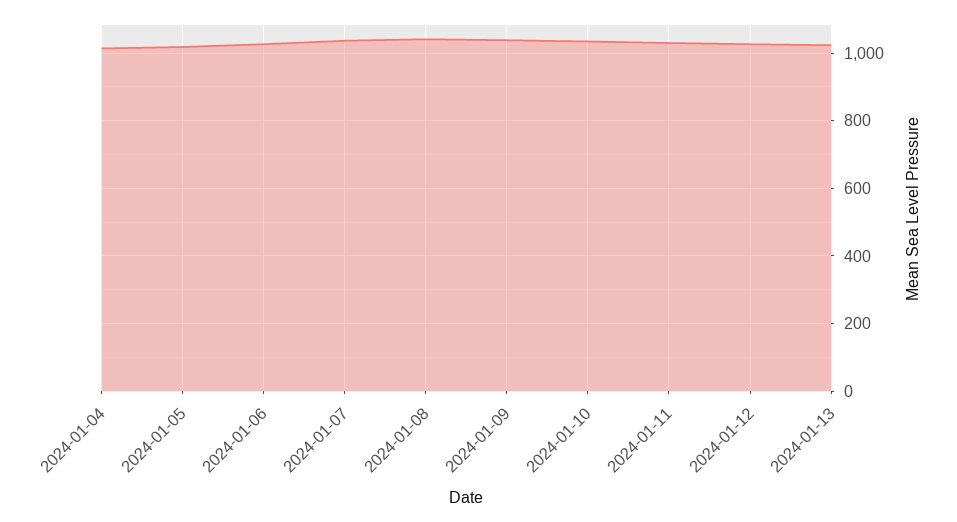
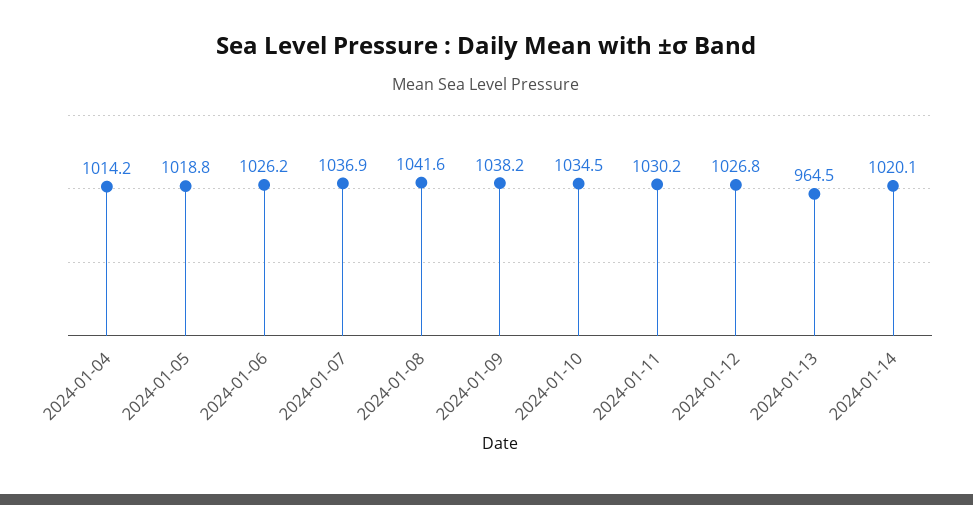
2024-01-13: 1020 -> 964.5
2024-01-14: none -> 1020.1

